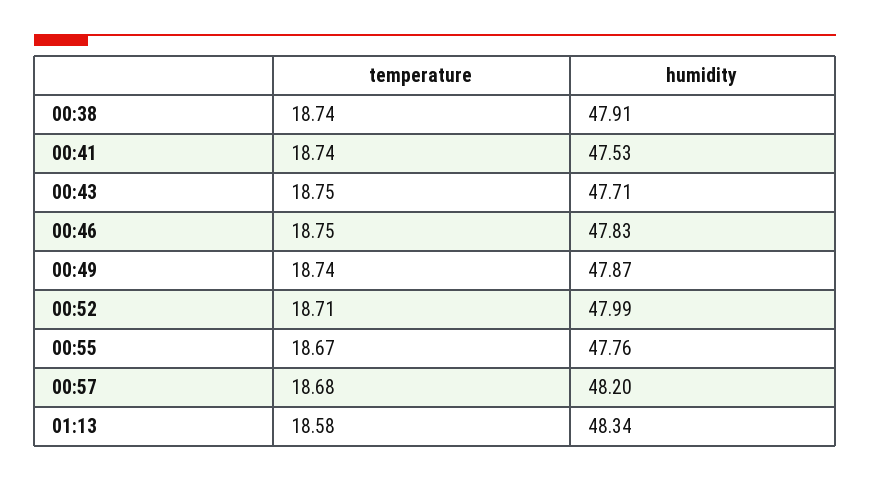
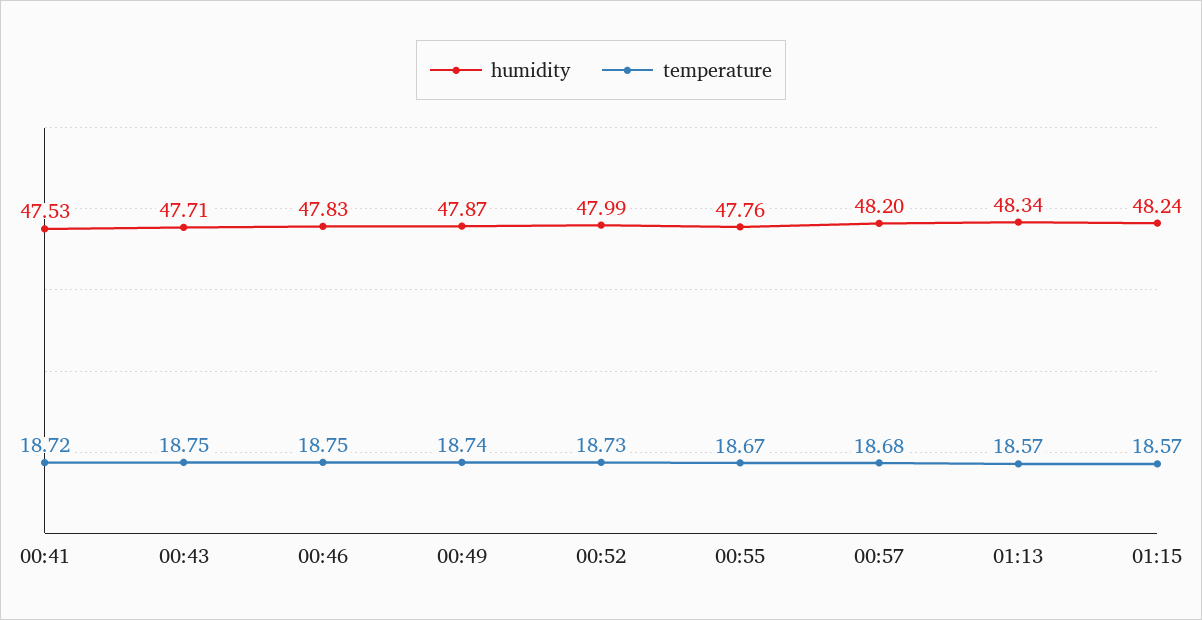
temperature, 00:38: 18.74 -> none
humidity, 00:38: 47.91 -> none
temperature, 00:41: 18.74 -> 18.72
temperature, 00:52: 18.71 -> 18.73
temperature, 01:13: 18.58 -> 18.57
humidity, 01:15: none -> 48.24
temperature, 01:15: none -> 18.57

